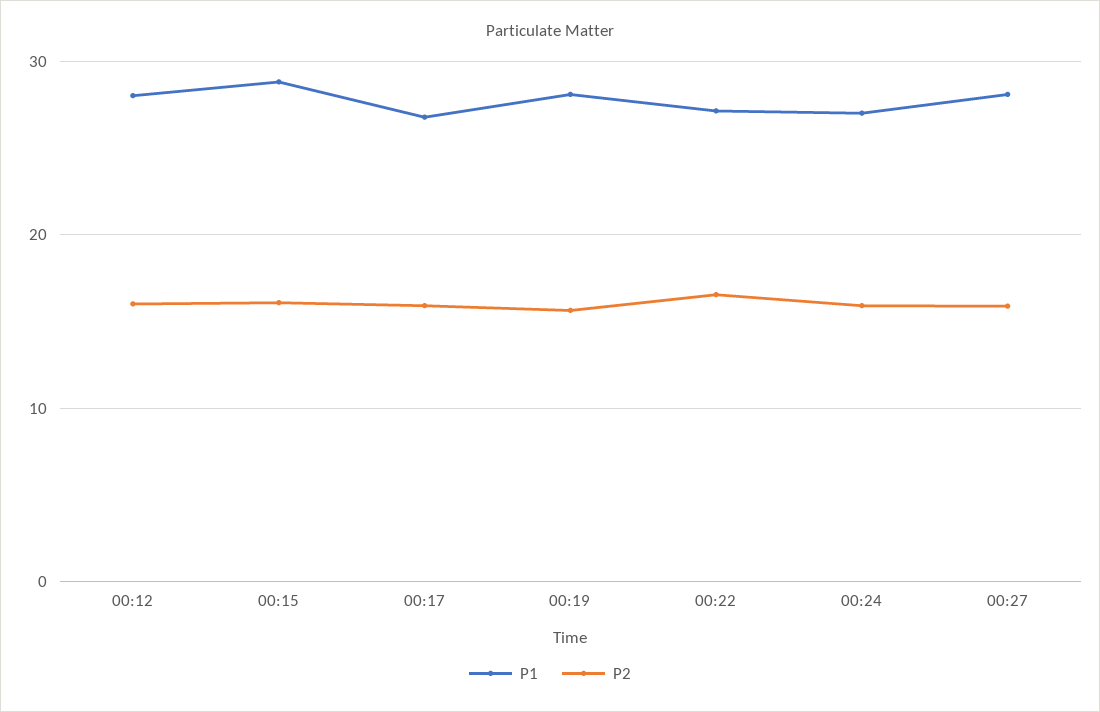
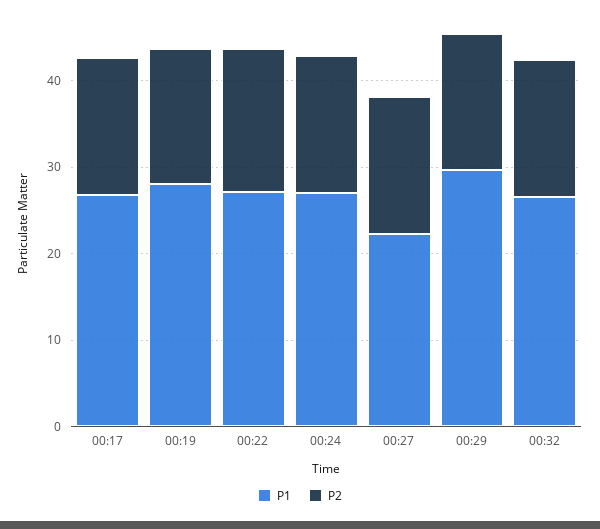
P1, 00:12: 28 -> none
P2, 00:12: 16 -> none
P1, 00:15: 29 -> none
P2, 00:15: 16 -> none
P1, 00:27: 28 -> 22
P1, 00:29: none -> 30
P2, 00:29: none -> 16
P1, 00:32: none -> 26
P2, 00:32: none -> 16

